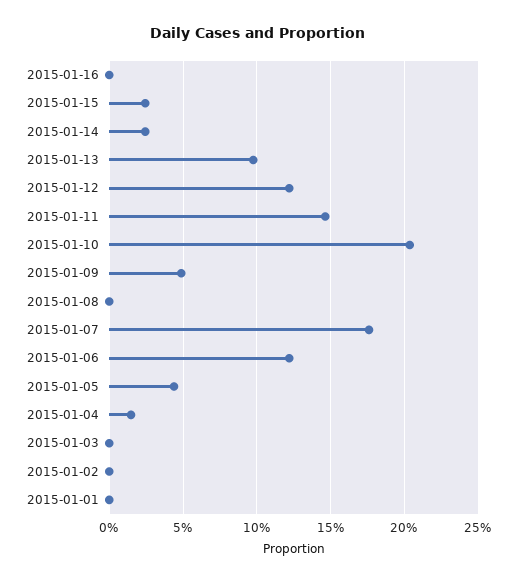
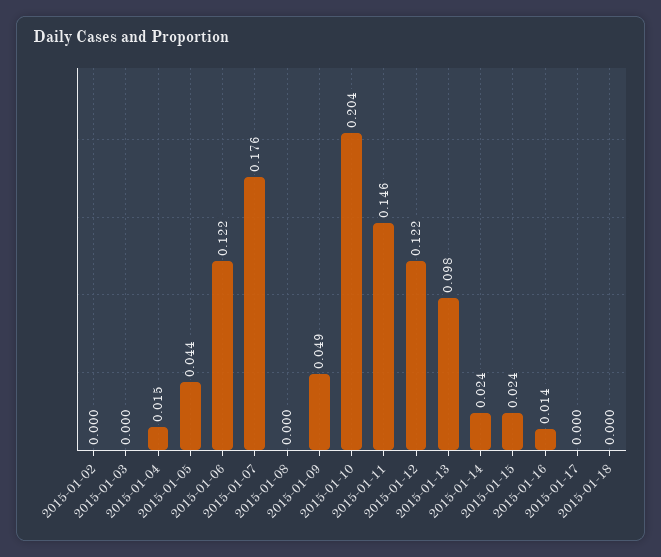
2015-01-16: 0 -> 0.014
2015-01-01: 0 -> none
2015-01-17: none -> 0
2015-01-18: none -> 0

